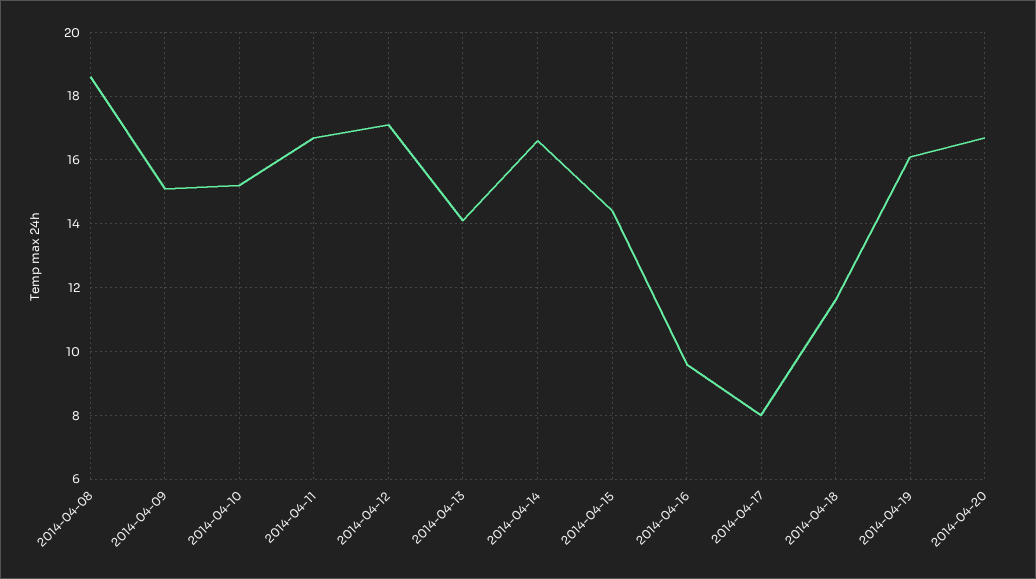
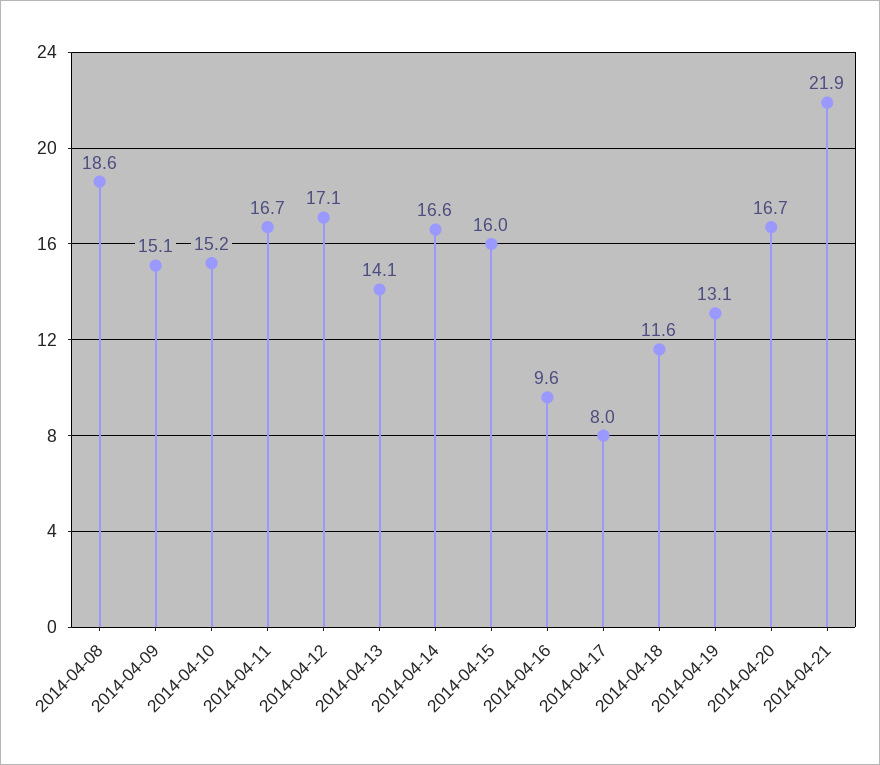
2014-04-15: 14.5 -> 16
2014-04-19: 16 -> 13.1
2014-04-21: none -> 21.9

